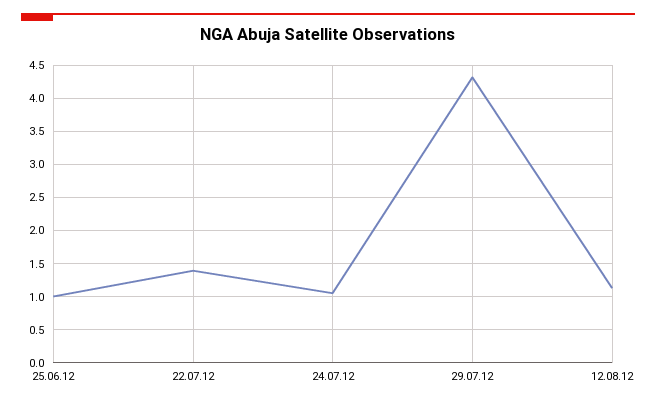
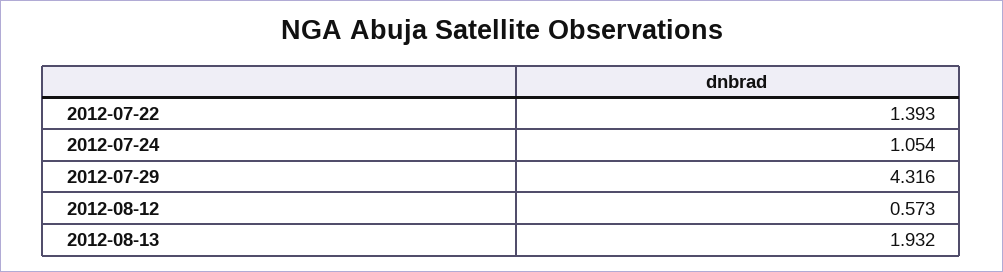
25.06.12: 1 -> none
12.08.12: 1.1 -> 0.573
2012-08-13: none -> 1.932

